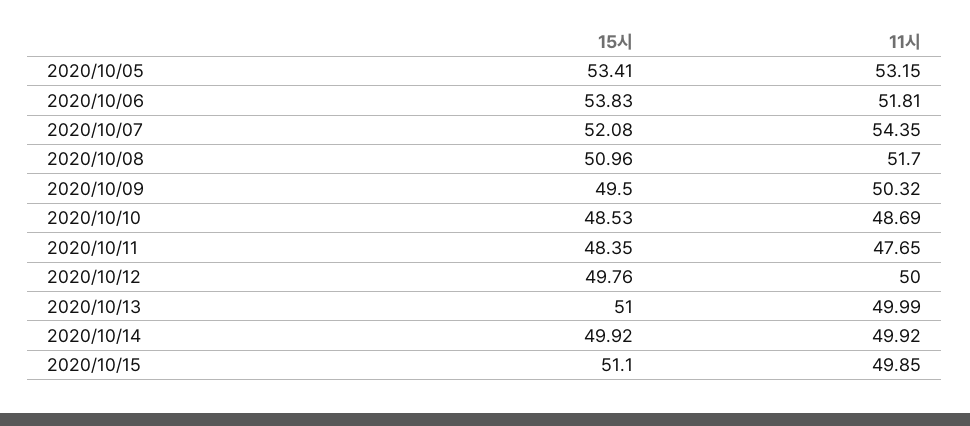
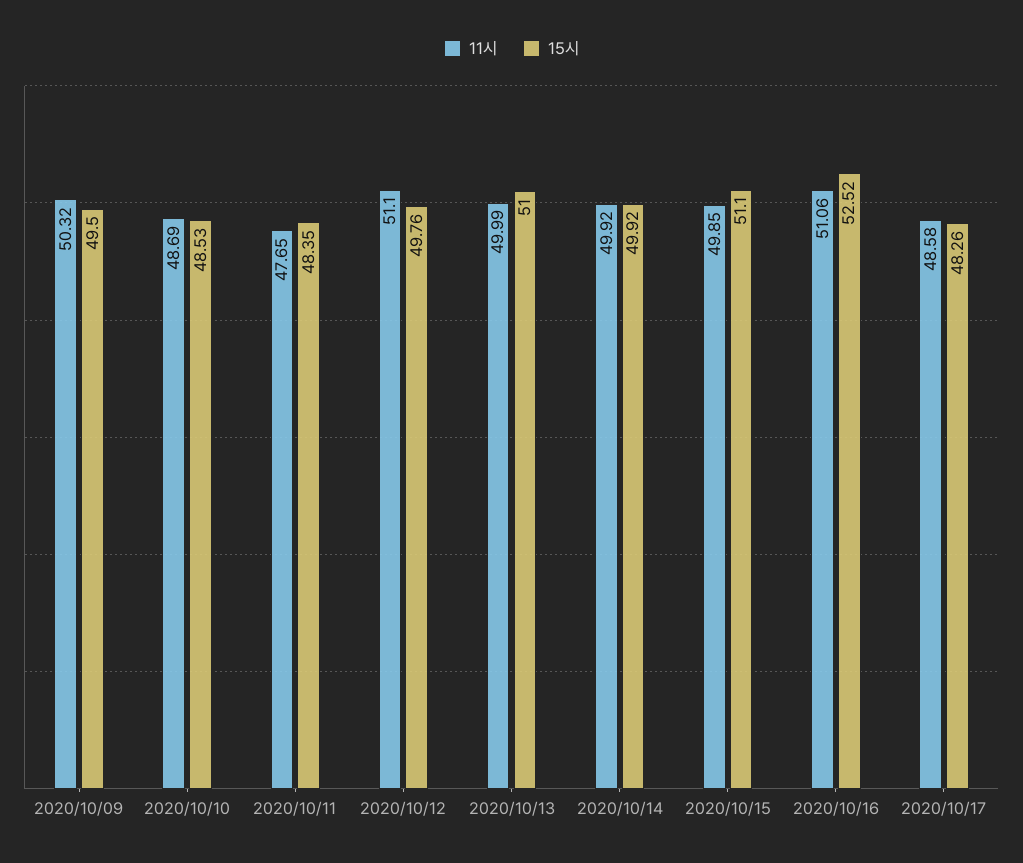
15시, 2020/10/05: 53.41 -> none
11시, 2020/10/05: 53.15 -> none
15시, 2020/10/06: 53.83 -> none
11시, 2020/10/06: 51.81 -> none
15시, 2020/10/07: 52.08 -> none
11시, 2020/10/07: 54.35 -> none
15시, 2020/10/08: 50.96 -> none
11시, 2020/10/08: 51.7 -> none
11시, 2020/10/12: 50 -> 51.1
11시, 2020/10/16: none -> 51.06
15시, 2020/10/16: none -> 52.52
11시, 2020/10/17: none -> 48.58
15시, 2020/10/17: none -> 48.26

